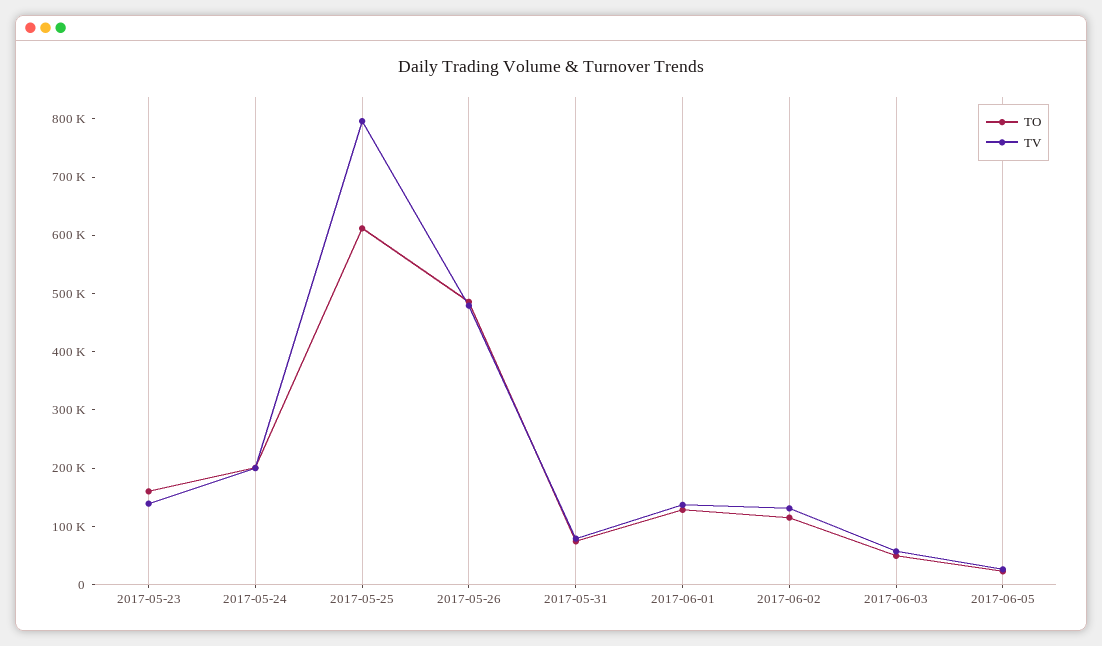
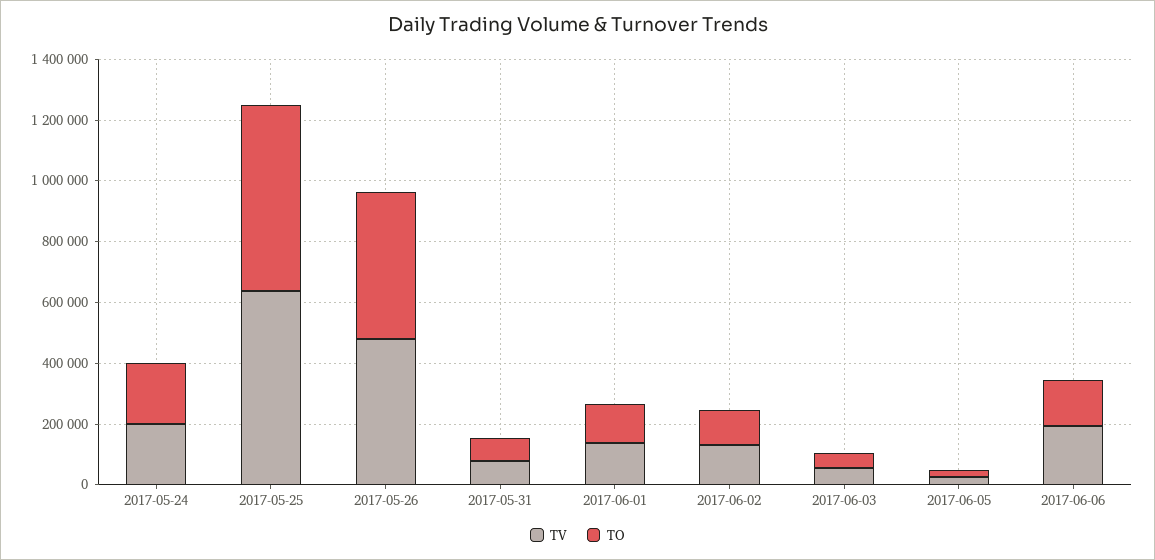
TO, 2017-05-23: 160000 -> none
TV, 2017-05-23: 140000 -> none
TV, 2017-05-25: 800000 -> 650000
TV, 2017-06-06: none -> 200000
TO, 2017-06-06: none -> 150000

